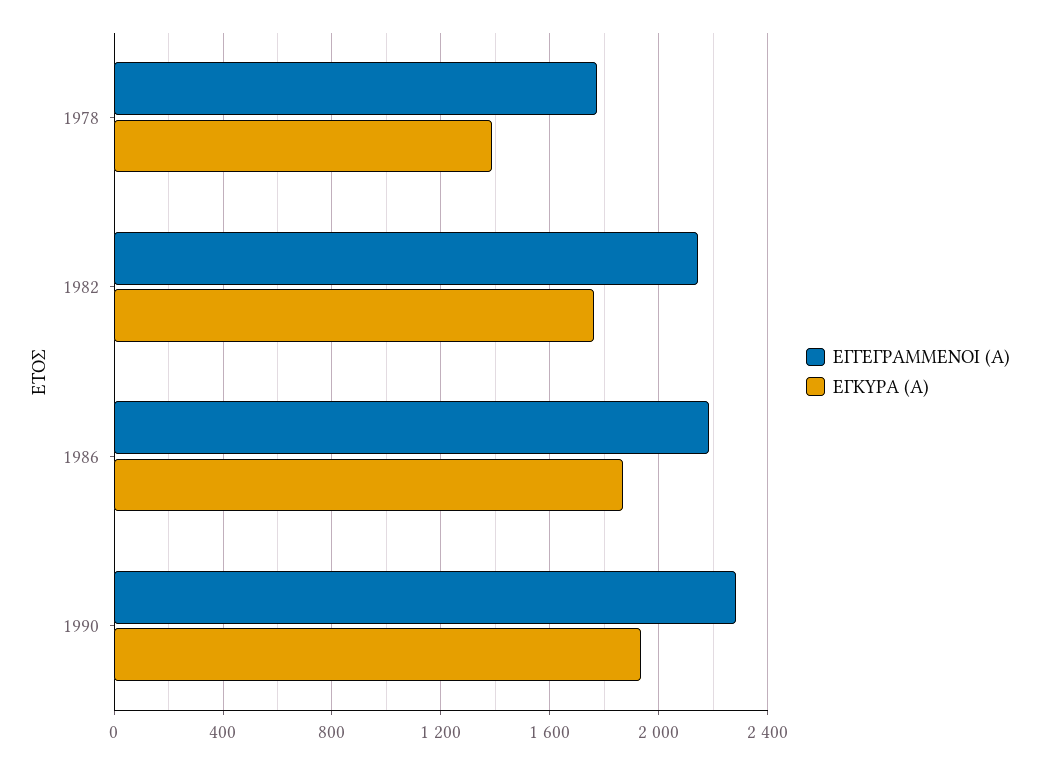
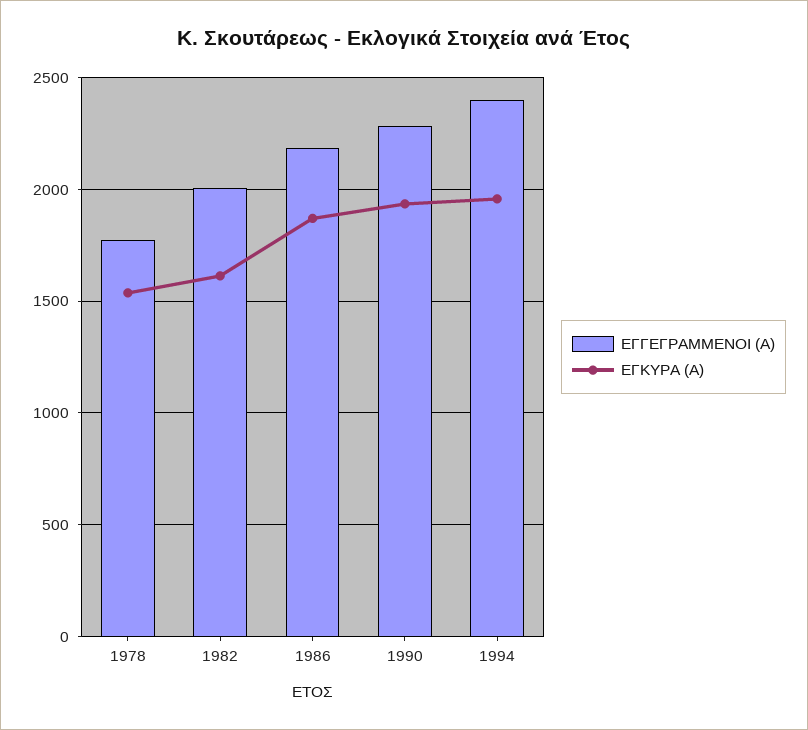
ΕΓΚΥΡΑ (Α), 1978: 1400 -> 1550
ΕΓΓΕΓΡΑΜΜΕΝΟΙ (Α), 1982: 2150 -> 2000
ΕΓΚΥΡΑ (Α), 1982: 1750 -> 1600
ΕΓΓΕΓΡΑΜΜΕΝΟΙ (Α), 1994: none -> 2400
ΕΓΚΥΡΑ (Α), 1994: none -> 1950

